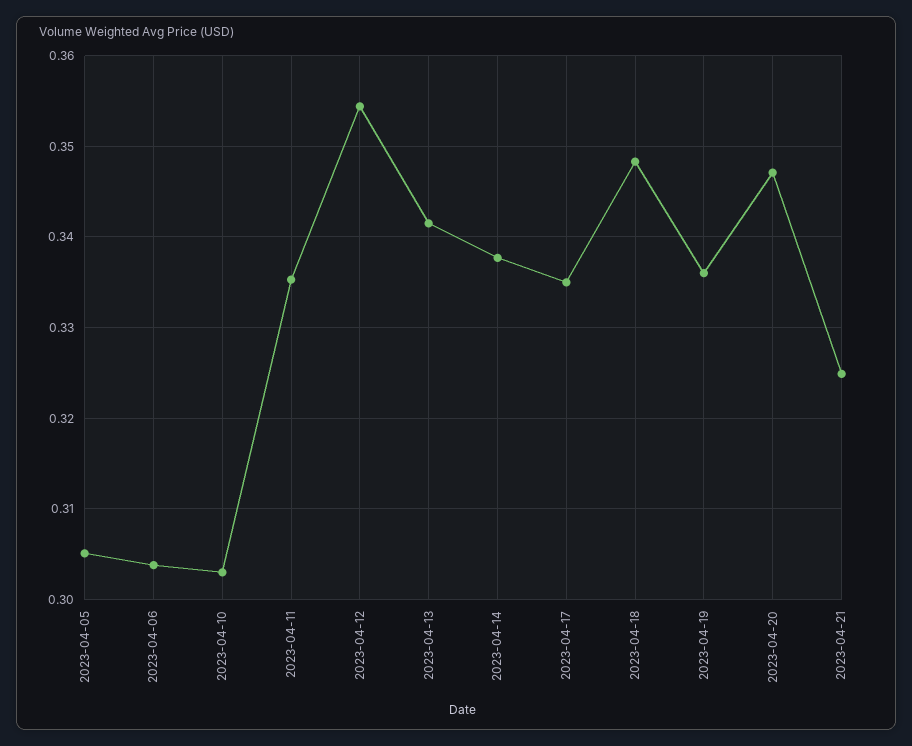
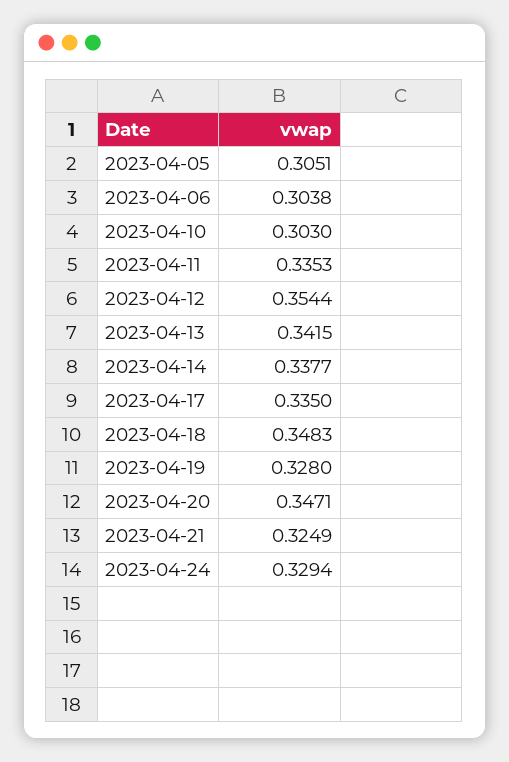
2023-04-19: 0.336 -> 0.328
2023-04-24: none -> 0.3294

